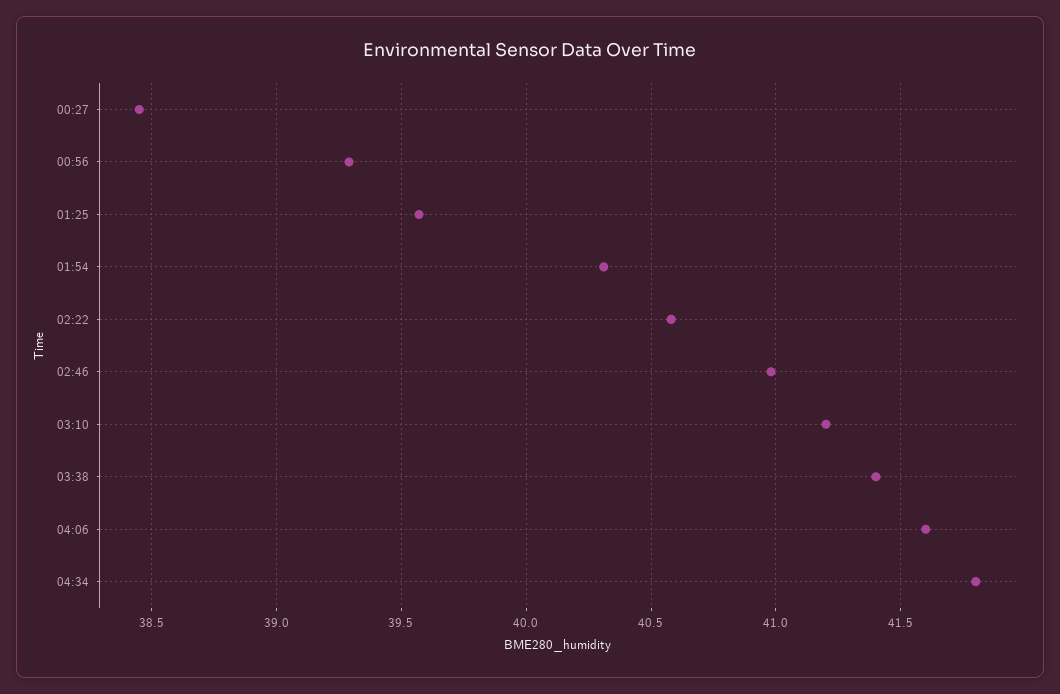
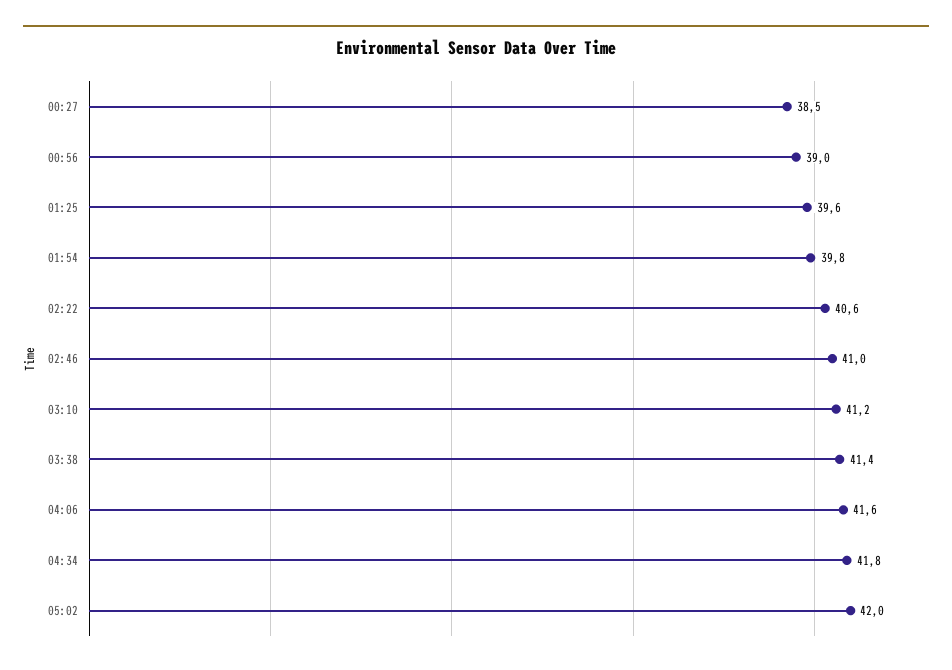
00:56: 39.3 -> 39
01:54: 40.3 -> 39.8
05:02: none -> 42

